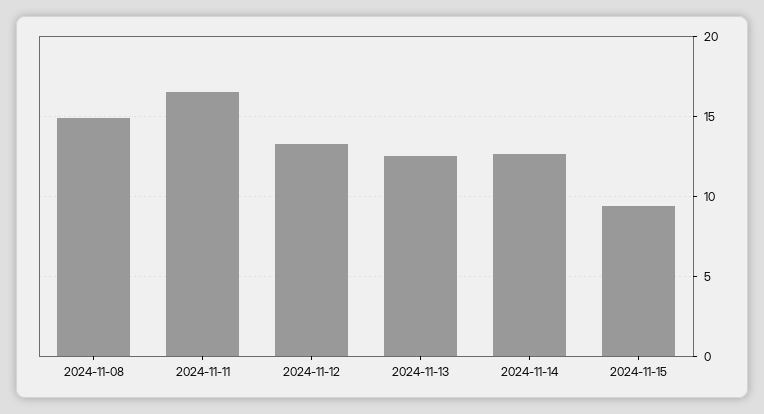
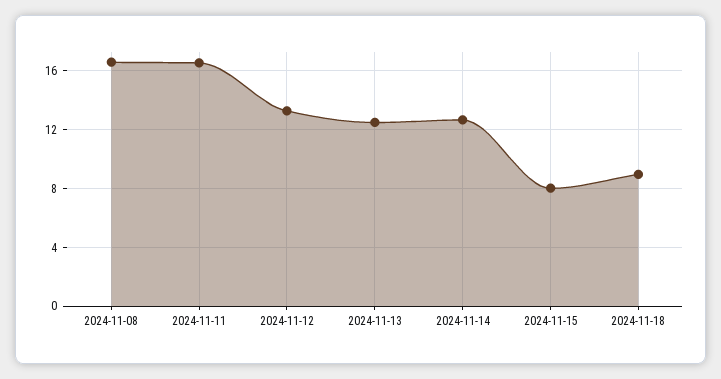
2024-11-08: 15 -> 16.5
2024-11-15: 9.5 -> 8
2024-11-18: none -> 9

